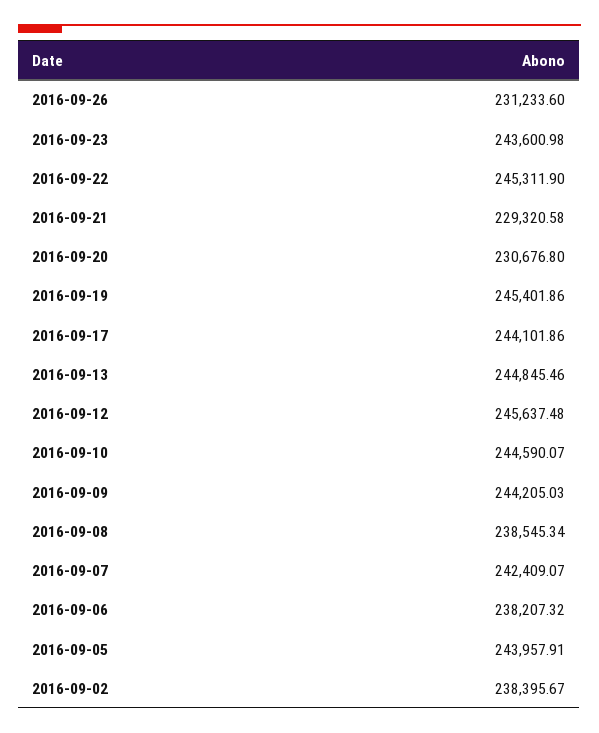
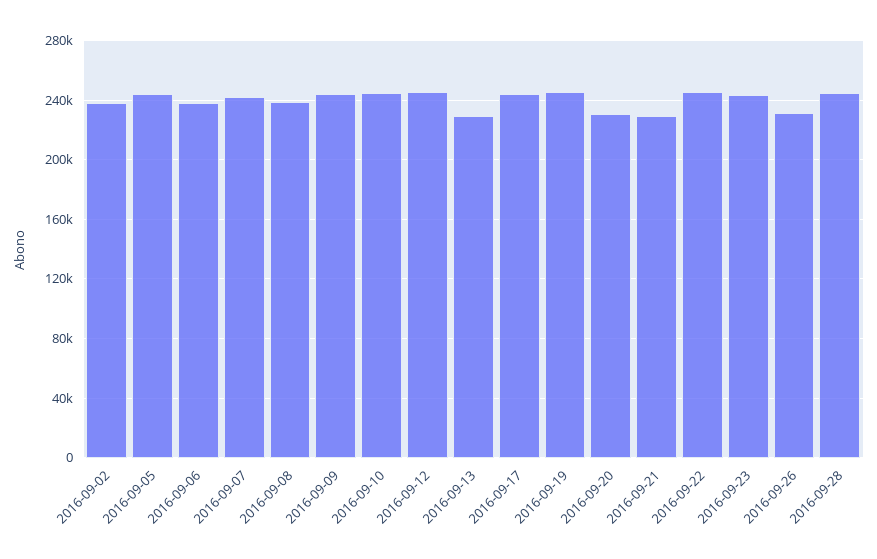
2016-09-13: 244845.46 -> 230000
2016-09-28: none -> 245000

